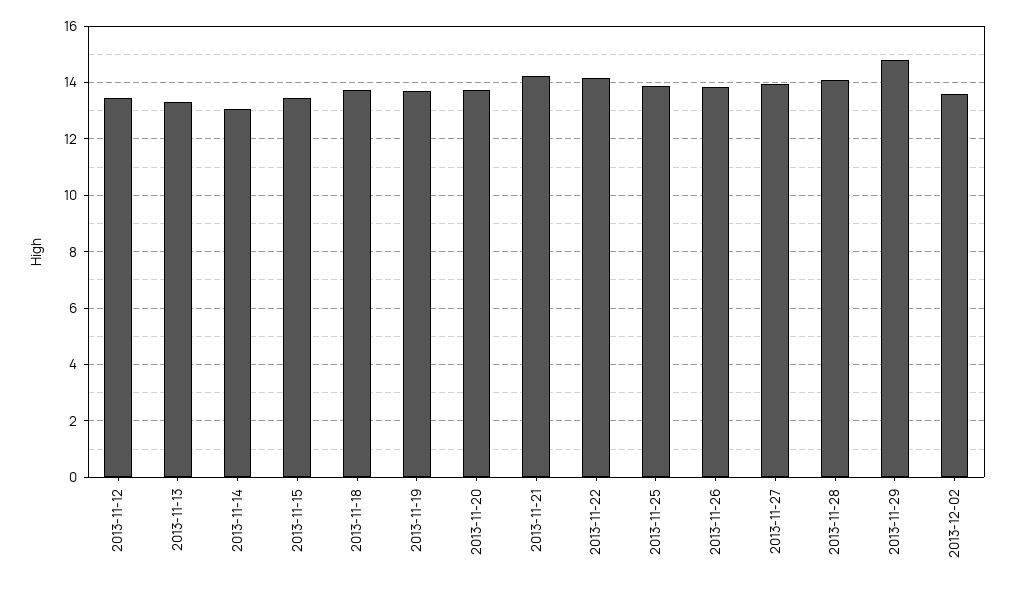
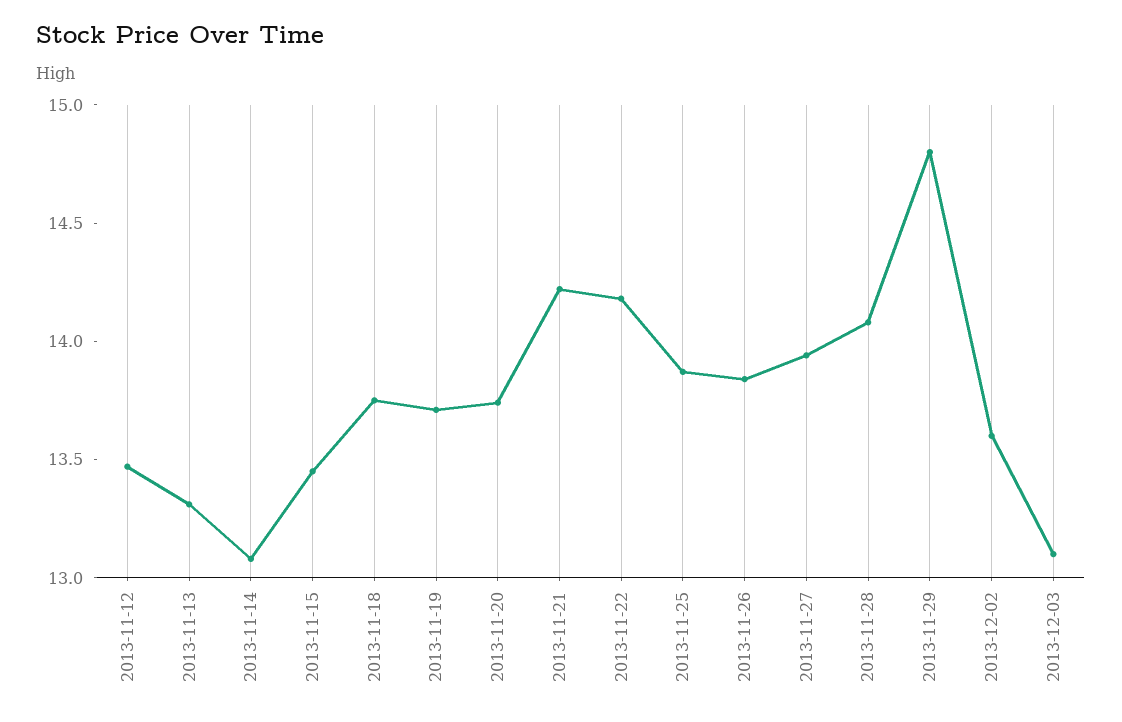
2013-12-03: none -> 13.1

